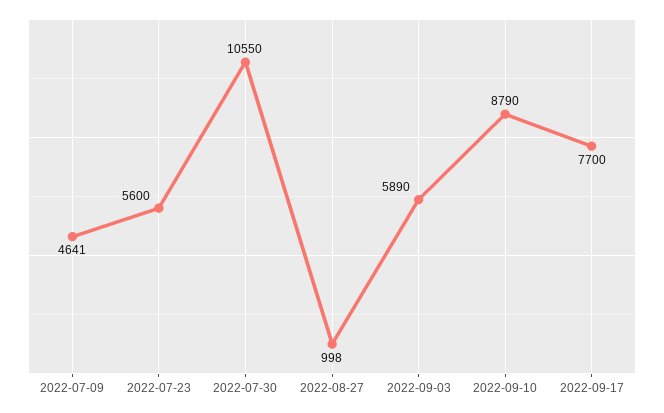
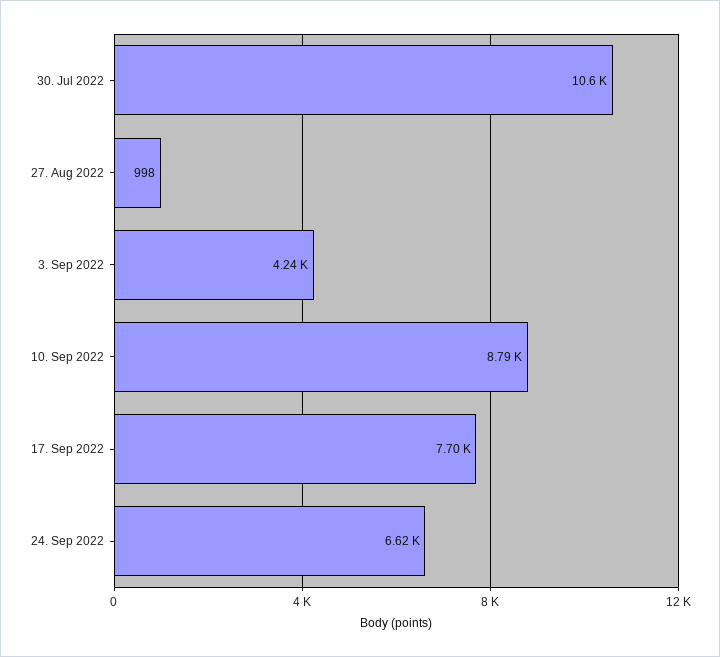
2022-07-09: 4641 -> none
2022-07-23: 5600 -> none
2022-09-03: 5890 -> 4240
24. Sep 2022: none -> 6620

